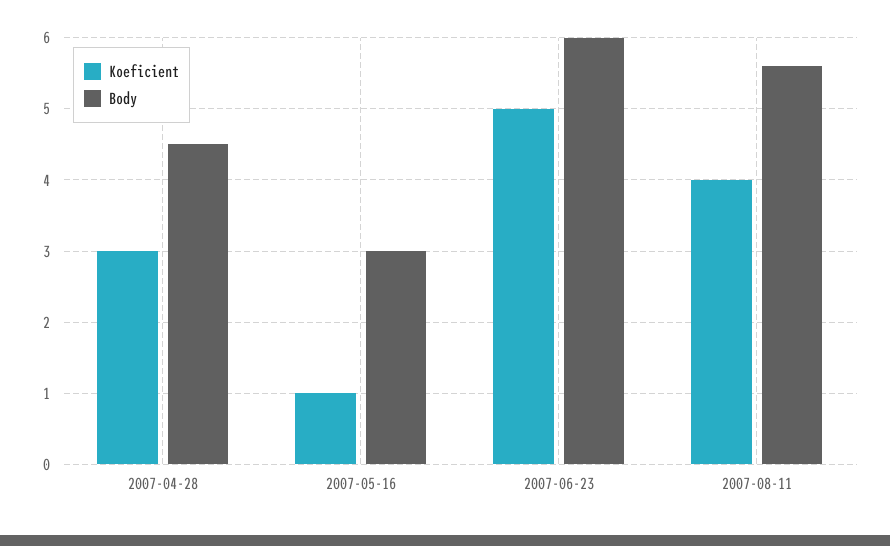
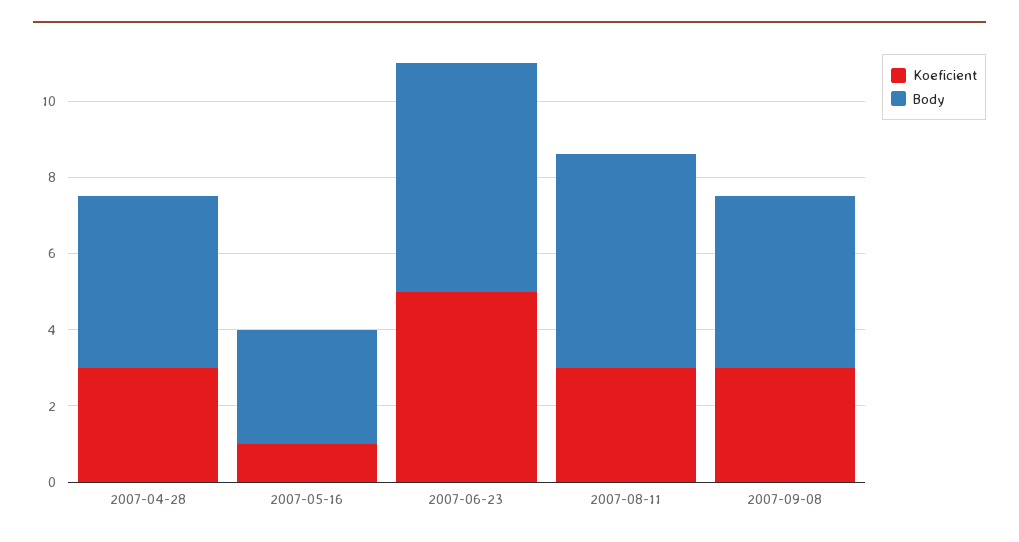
Koeficient, 2007-08-11: 4 -> 3
Koeficient, 2007-09-08: none -> 3
Body, 2007-09-08: none -> 4.5

